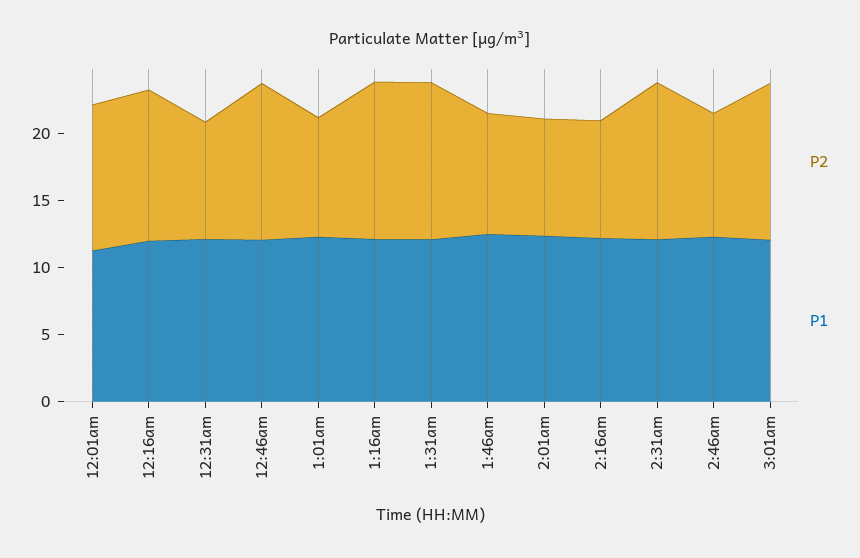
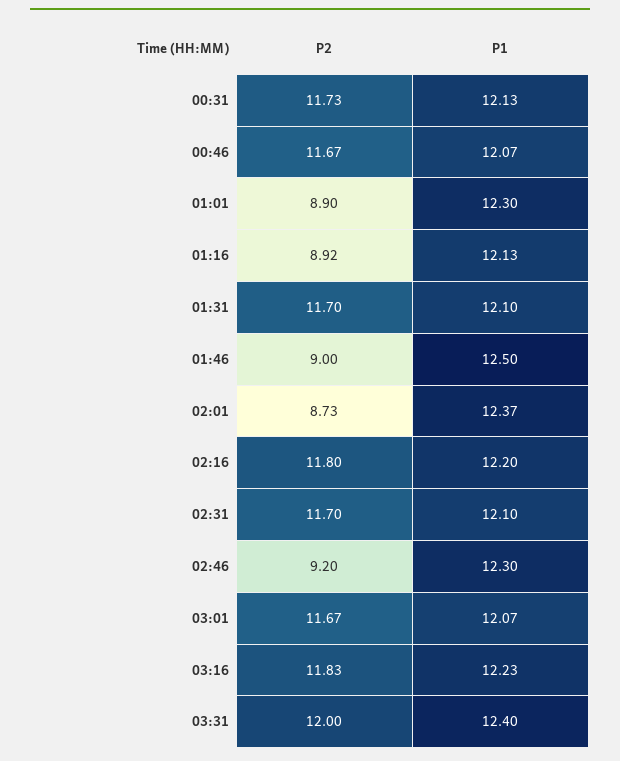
P2, 12:01am: 11 -> none
P1, 12:01am: 11 -> none
P2, 12:16am: 11 -> none
P1, 12:16am: 12 -> none
P2, 12:31am: 9 -> 11.73
P2, 1:16am: 12 -> 8.92
P2, 2:16am: 9 -> 11.8
P2, 03:16: none -> 11.83
P1, 03:16: none -> 12.23
P2, 03:31: none -> 12
P1, 03:31: none -> 12.4

